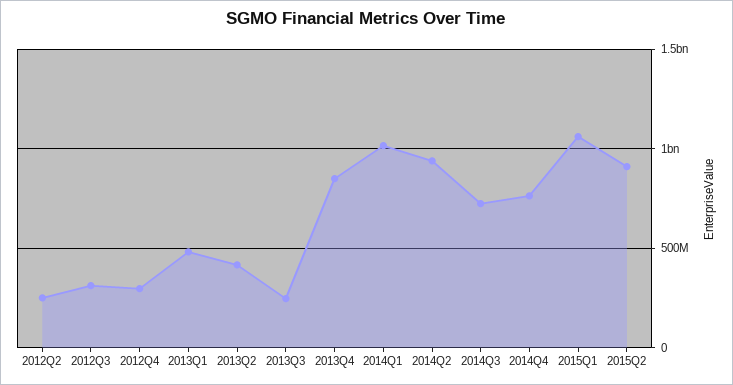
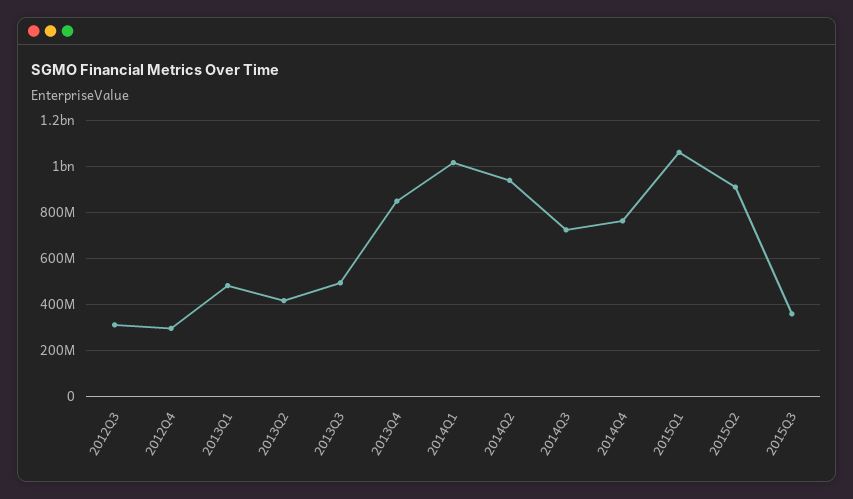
2012Q2: 250000000 -> none
2013Q3: 250000000 -> 500000000
2015Q3: none -> 350000000

